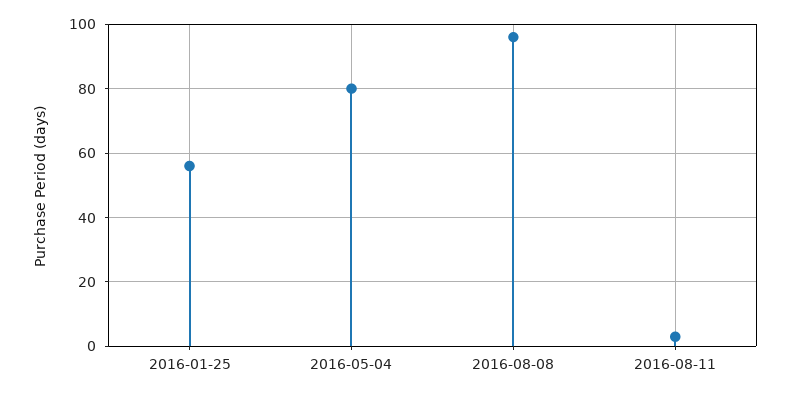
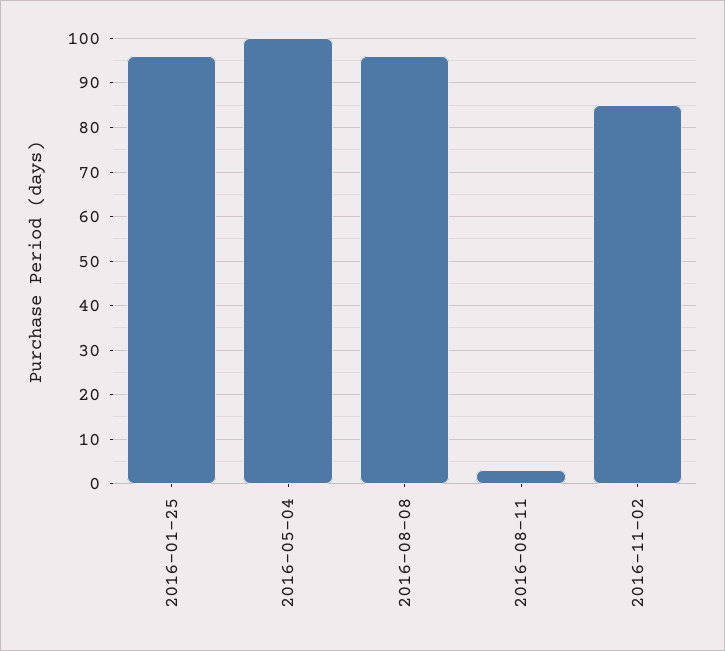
2016-01-25: 55 -> 95
2016-05-04: 80 -> 100
2016-11-02: none -> 85

